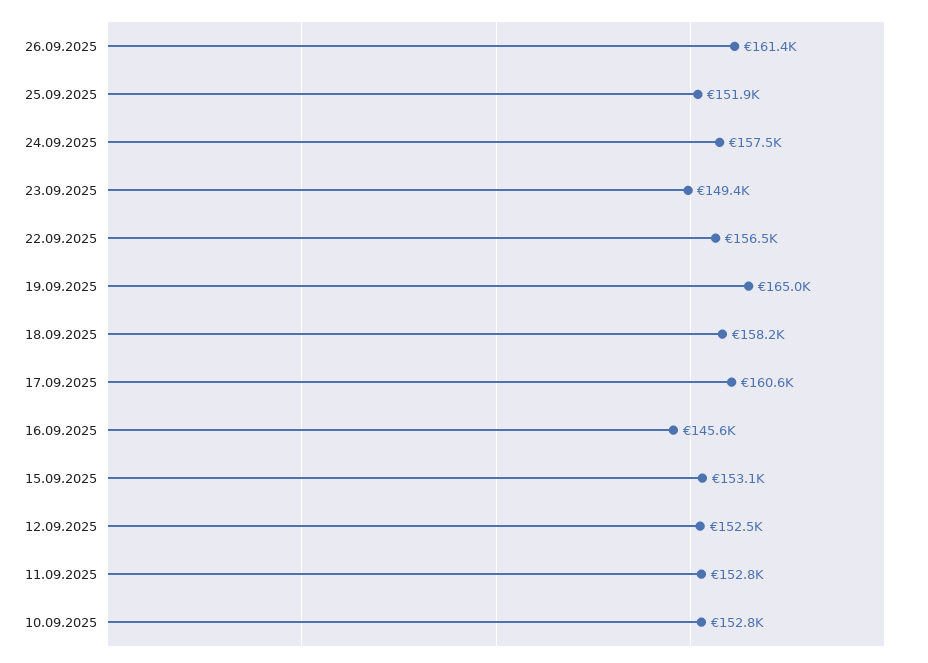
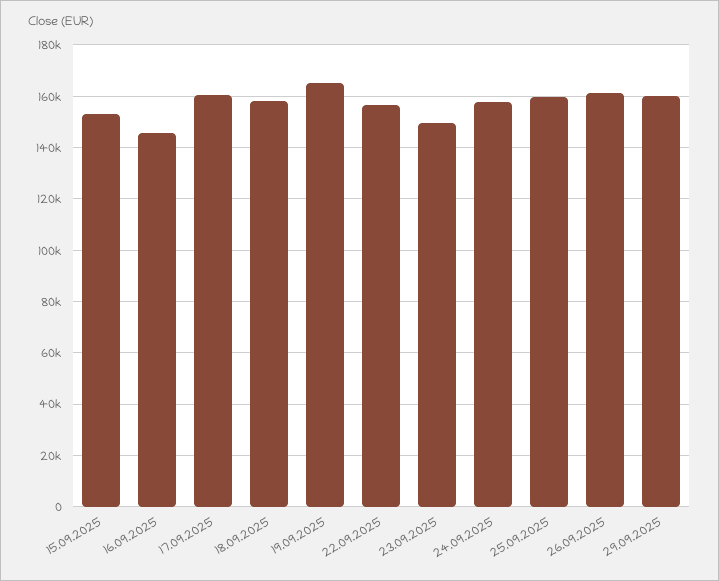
25.09.2025: 151900 -> 160000
12.09.2025: 152500 -> none
11.09.2025: 152800 -> none
10.09.2025: 152800 -> none
29.09.2025: none -> 160000

